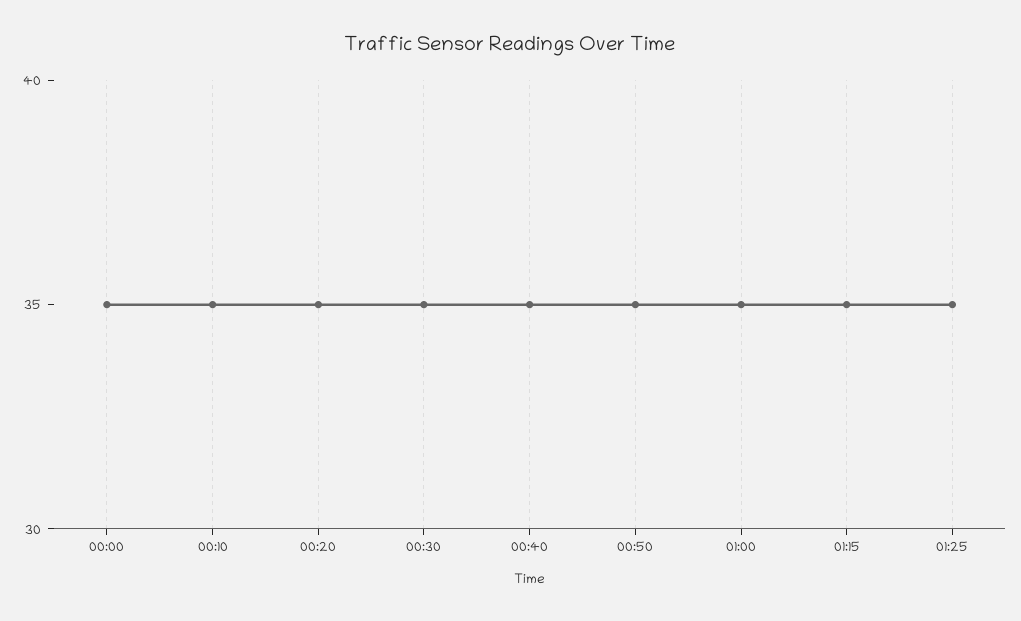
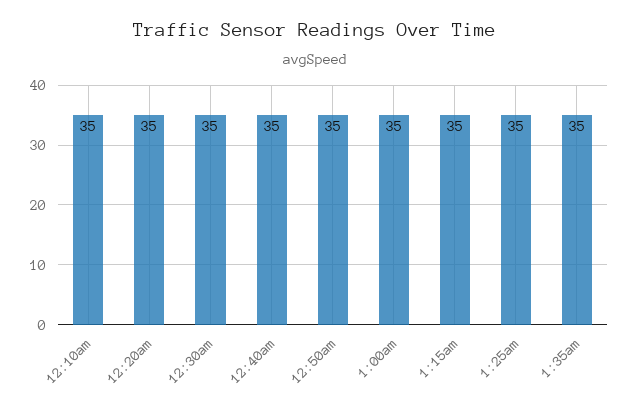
00:00: 35 -> none
1:35am: none -> 35

